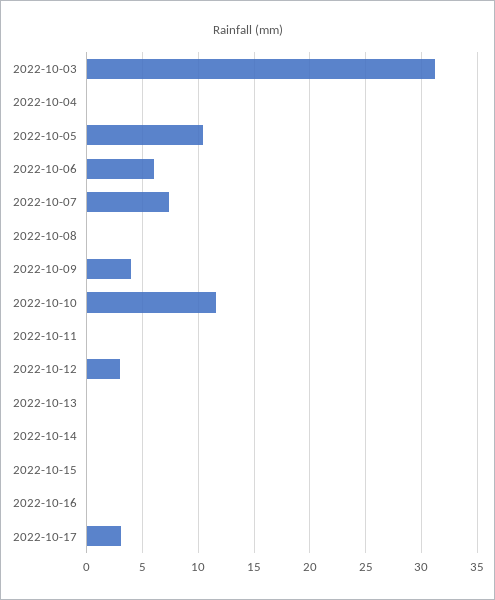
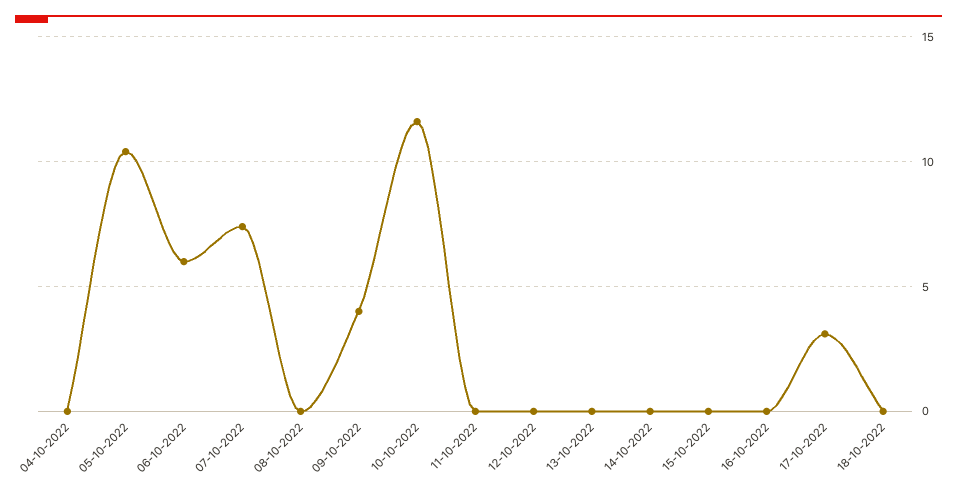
2022-10-03: 31 -> none
2022-10-12: 3 -> 0
18-10-2022: none -> 0

